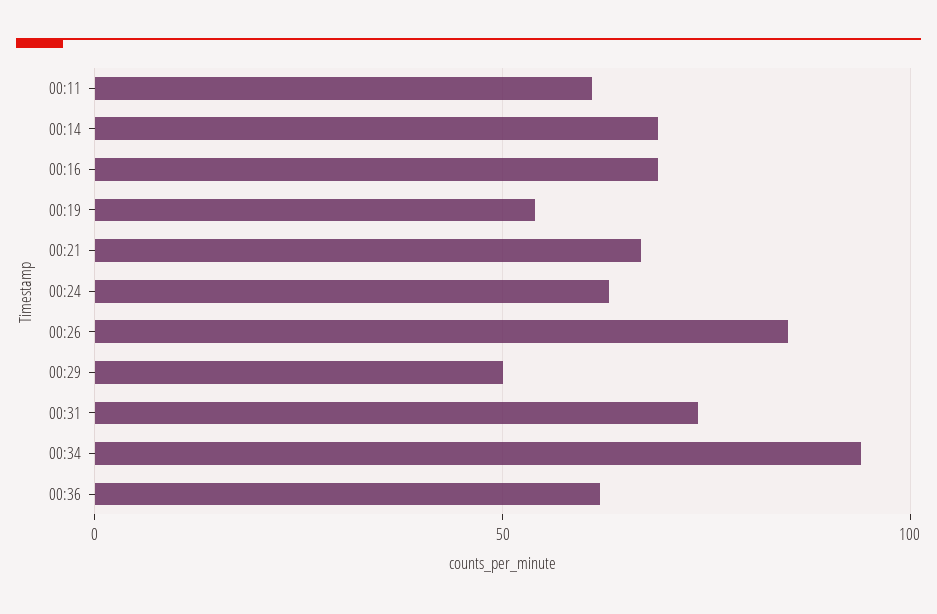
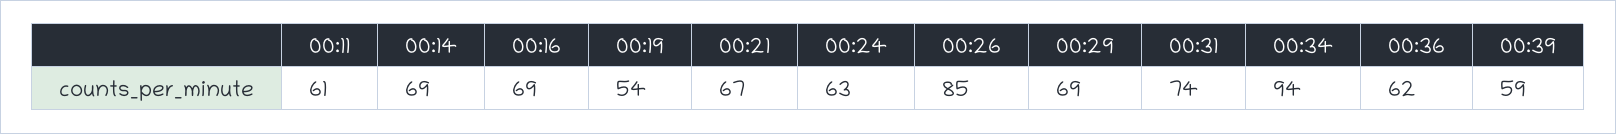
00:29: 50 -> 69
00:39: none -> 59

